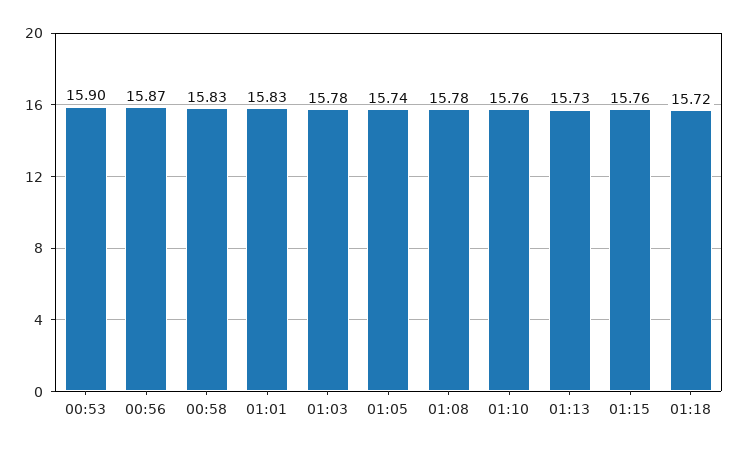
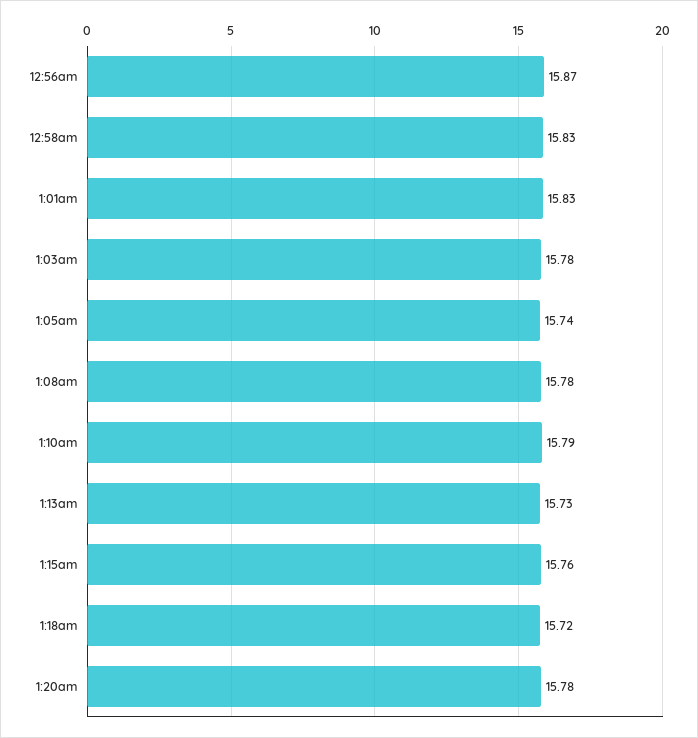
00:53: 15.9 -> none
01:10: 15.76 -> 15.79
1:20am: none -> 15.78

